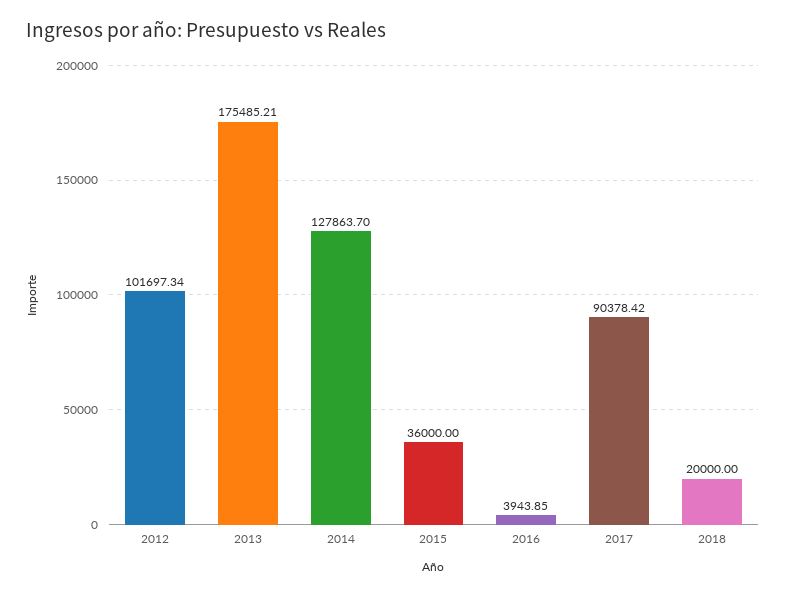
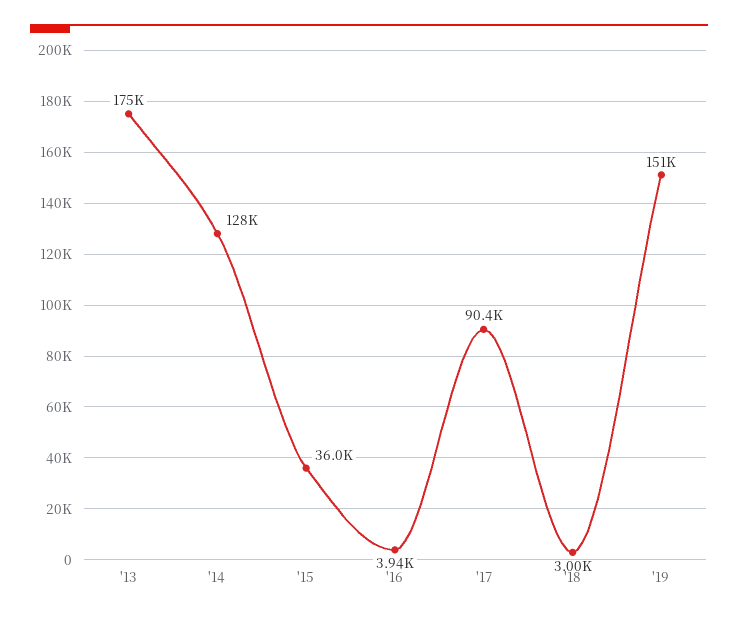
2012: 101697.34 -> none
2018: 20000 -> 3000
'19: none -> 151000

